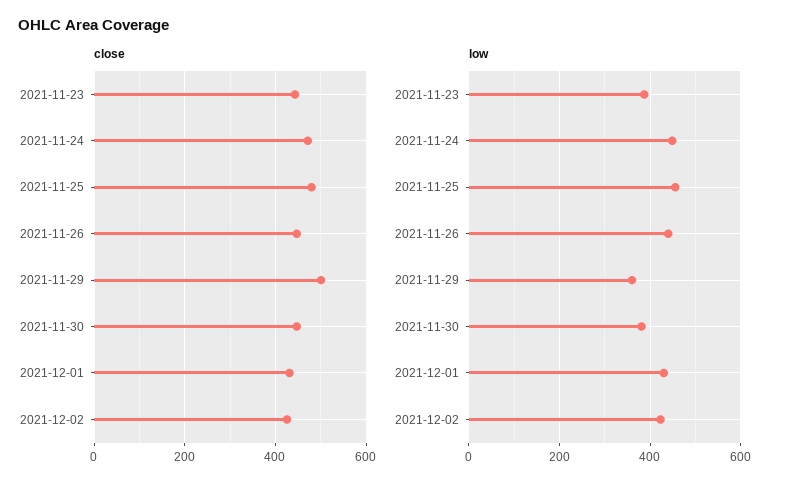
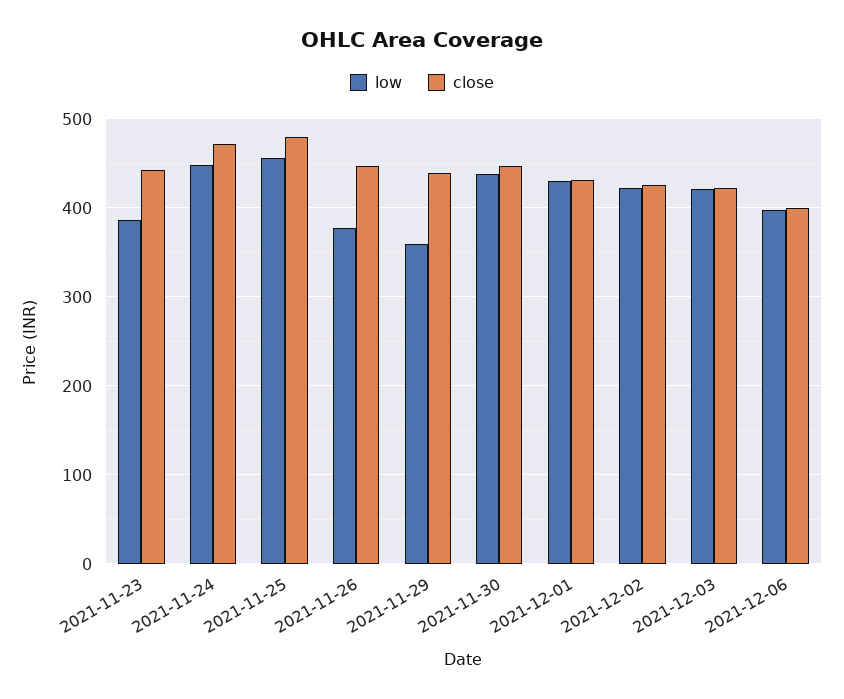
close, 2021-11-29: 500 -> 440
low, 2021-11-26: 440 -> 380
low, 2021-11-30: 380 -> 440
low, 2021-12-03: none -> 420
close, 2021-12-03: none -> 420
low, 2021-12-06: none -> 400
close, 2021-12-06: none -> 400

